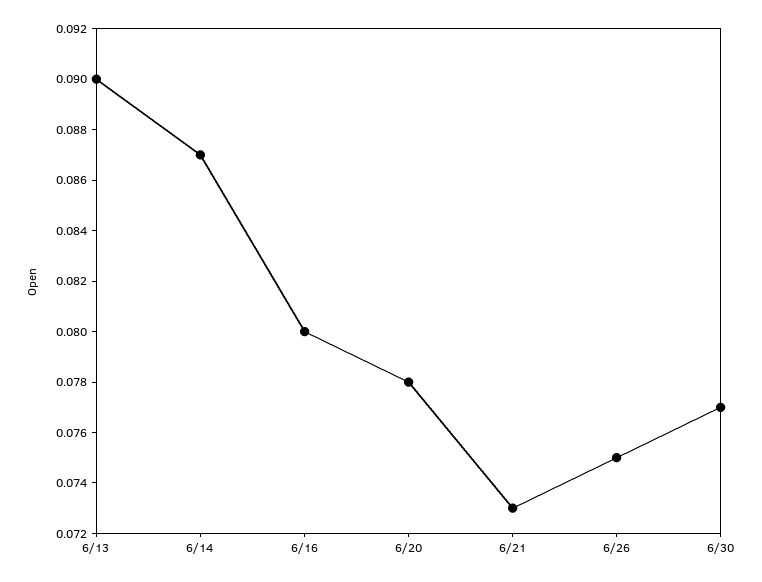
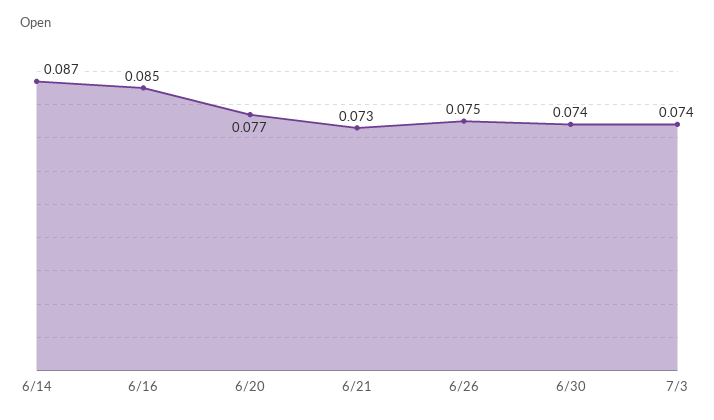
6/13: 0.09 -> none
6/16: 0.08 -> 0.085
6/20: 0.078 -> 0.077
6/30: 0.077 -> 0.074
7/3: none -> 0.074

